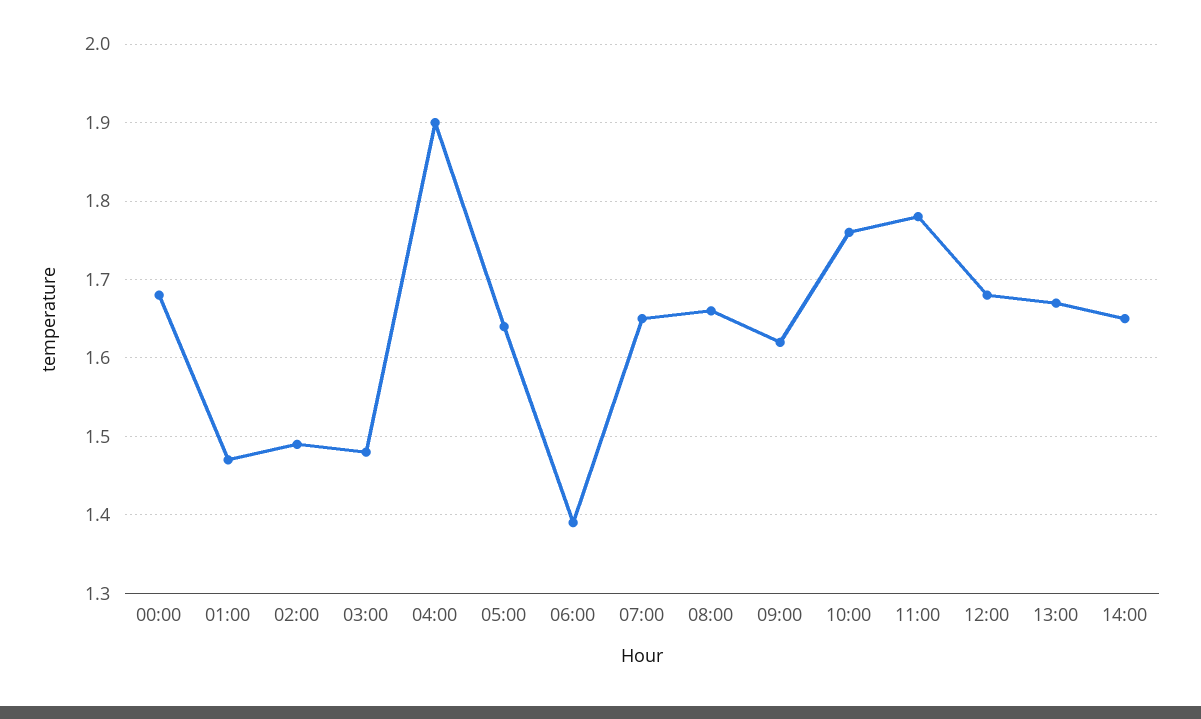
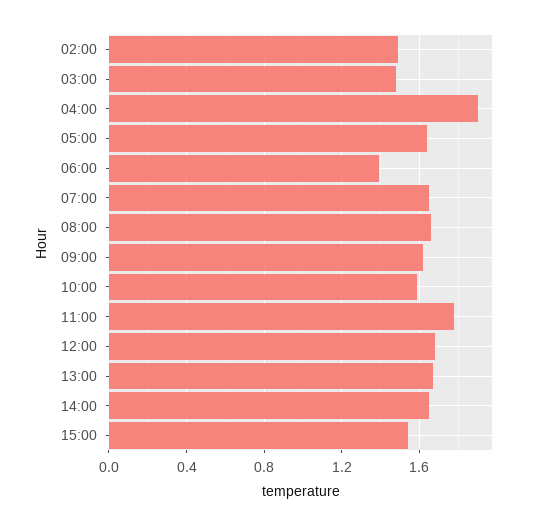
00:00: 1.68 -> none
01:00: 1.47 -> none
10:00: 1.76 -> 1.6
15:00: none -> 1.55

